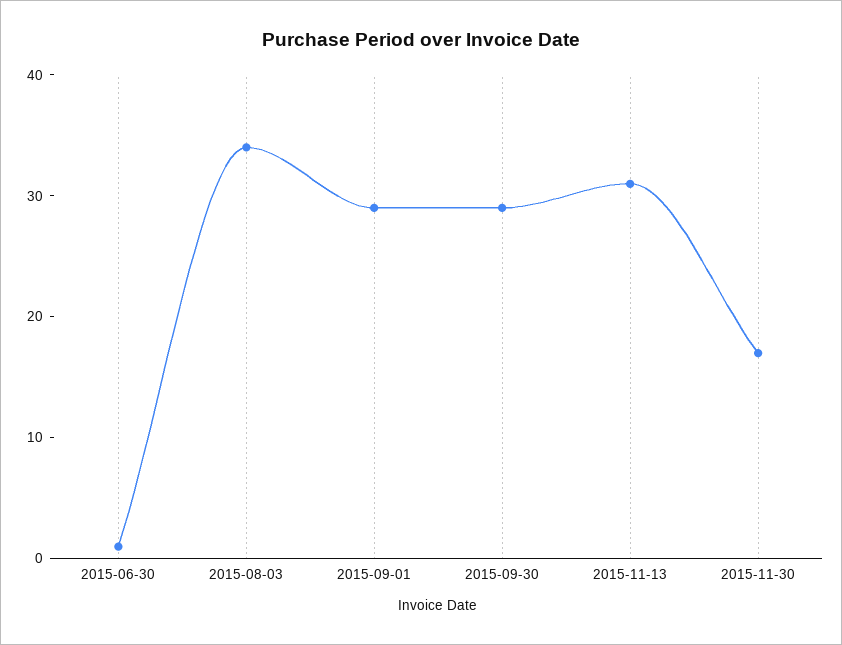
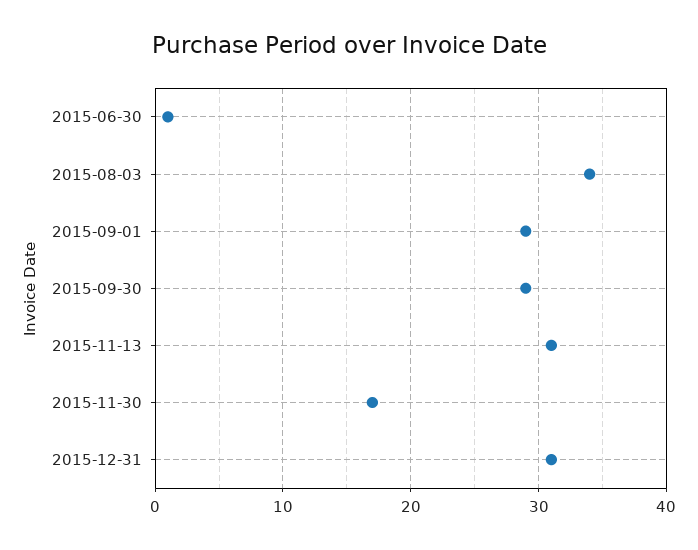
2015-12-31: none -> 31

